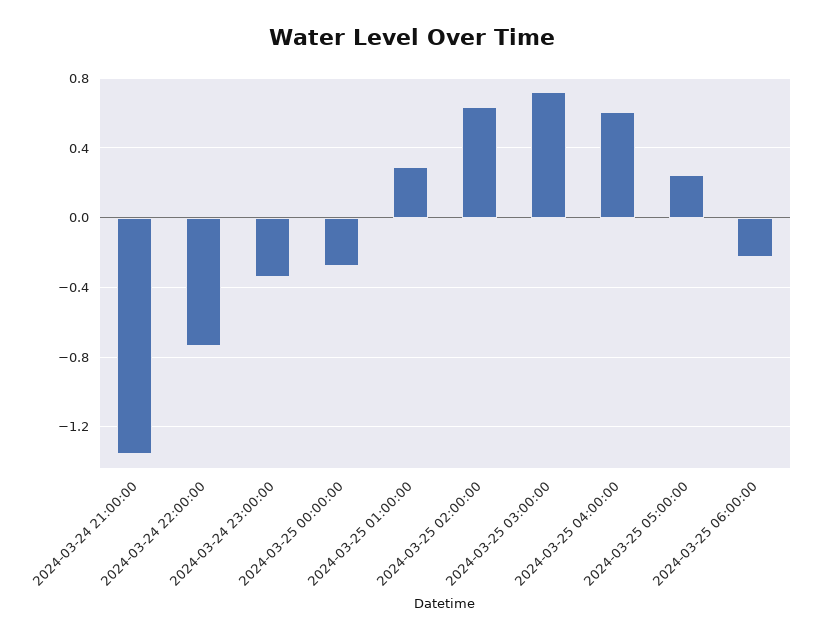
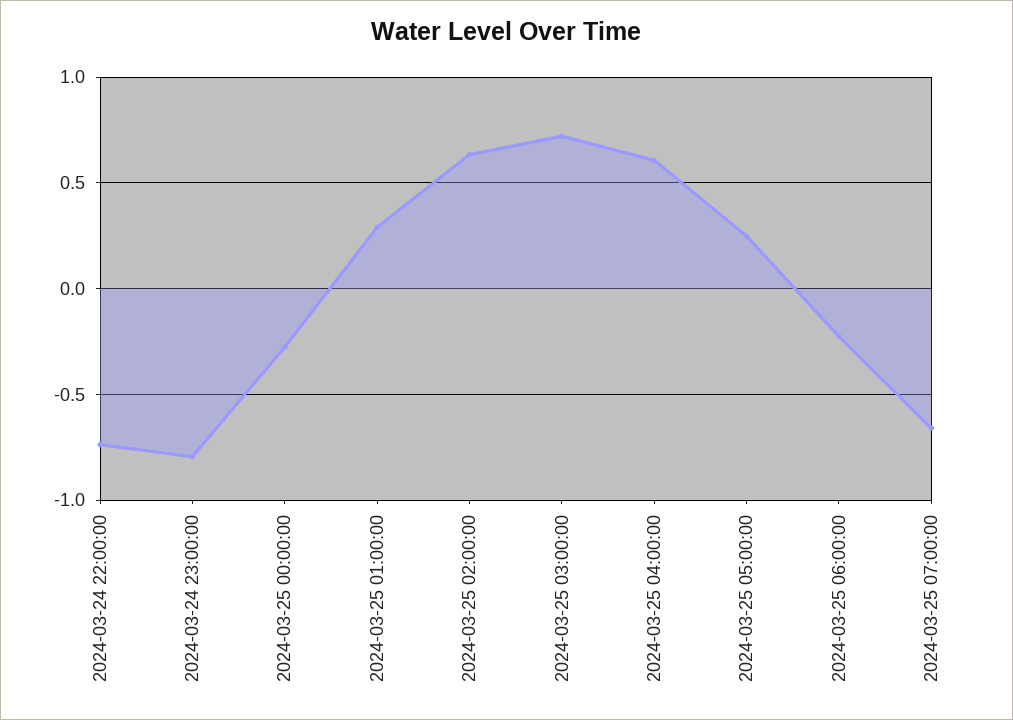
2024-03-24 21:00:00: -1.35 -> none
2024-03-24 23:00:00: -0.35 -> -0.8
2024-03-25 07:00:00: none -> -0.65

